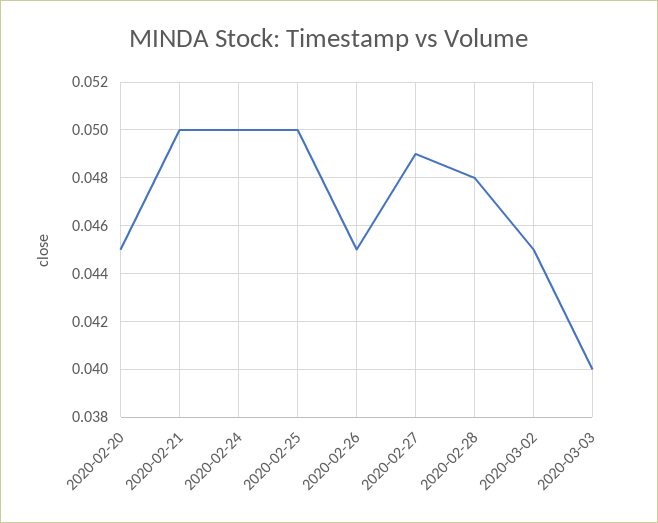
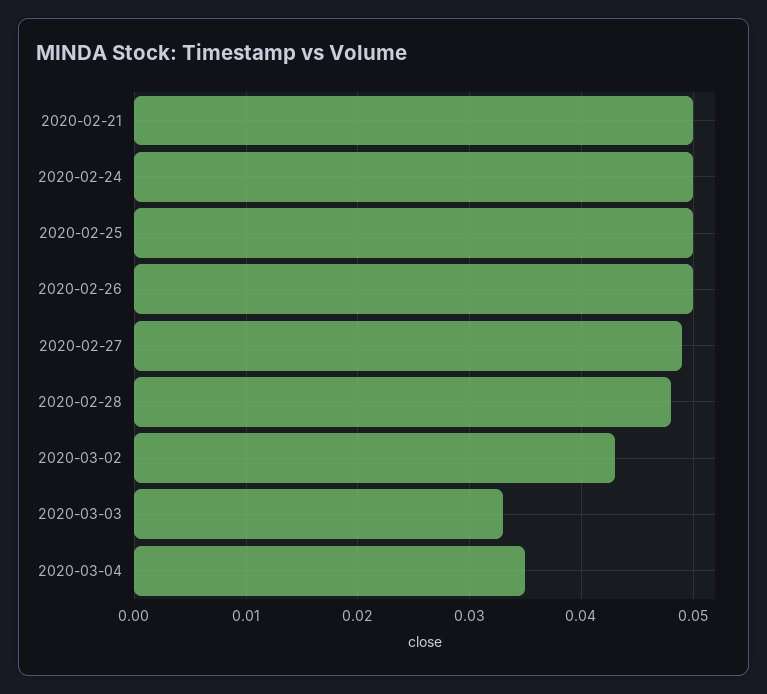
2020-02-20: 0.045 -> none
2020-02-26: 0.045 -> 0.05
2020-03-02: 0.045 -> 0.043
2020-03-03: 0.04 -> 0.033
2020-03-04: none -> 0.035

